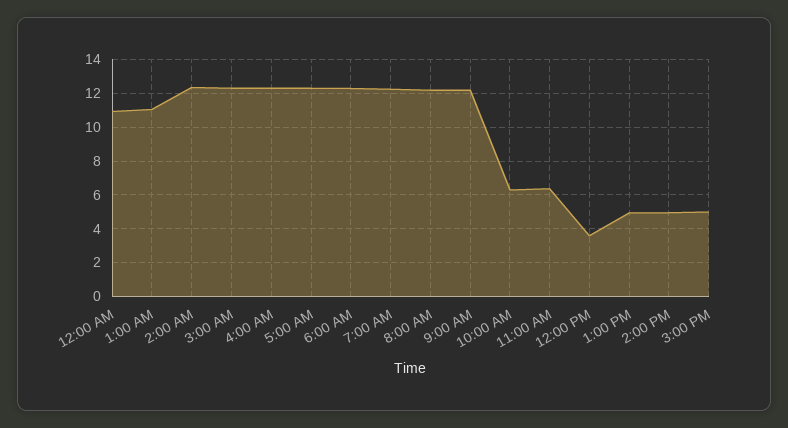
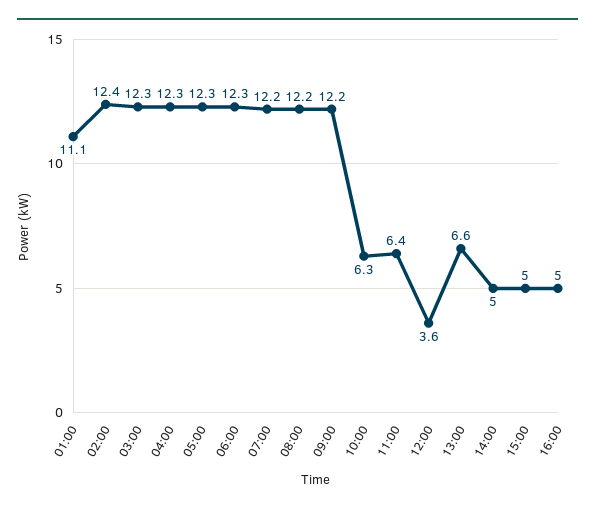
12:00 AM: 11 -> none
1:00 PM: 5 -> 6.6
16:00: none -> 5

